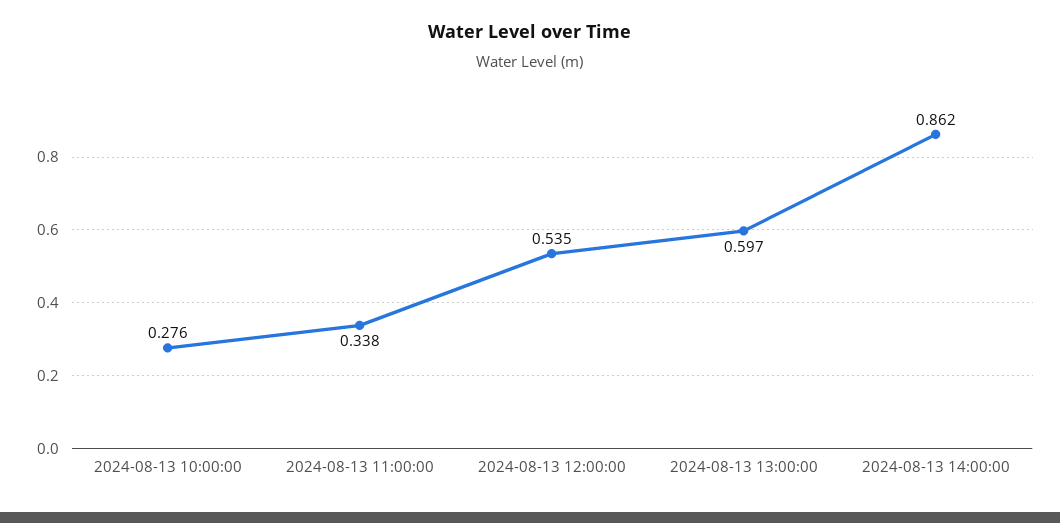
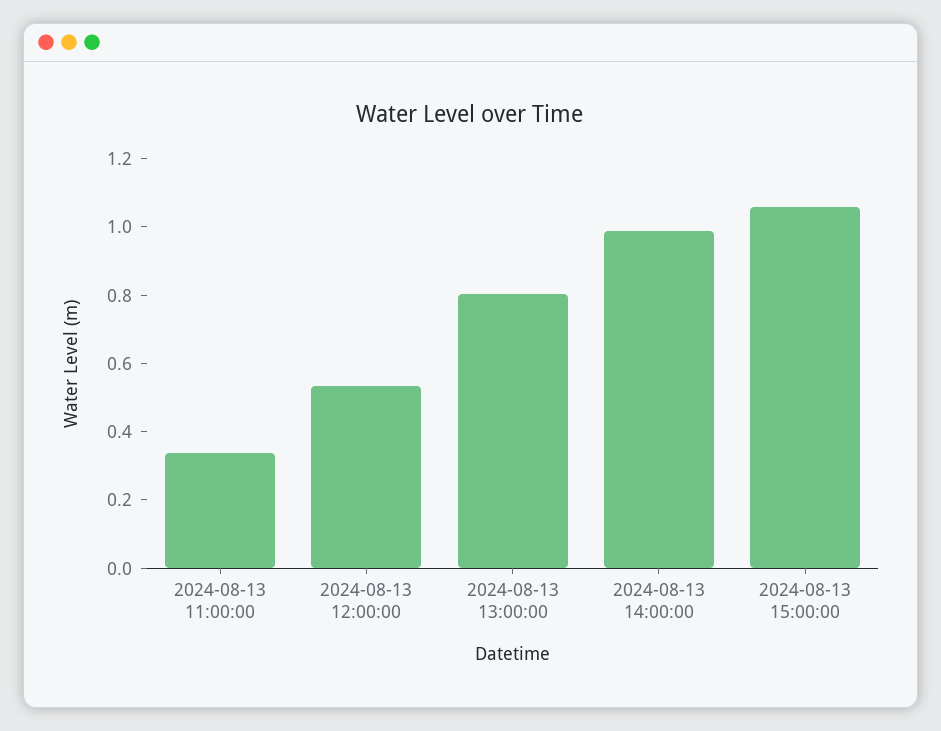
2024-08-13 10:00:00: 0.276 -> none
2024-08-13 13:00:00: 0.597 -> 0.8
2024-08-13 14:00:00: 0.862 -> 1
2024-08-13 15:00:00: none -> 1.05

